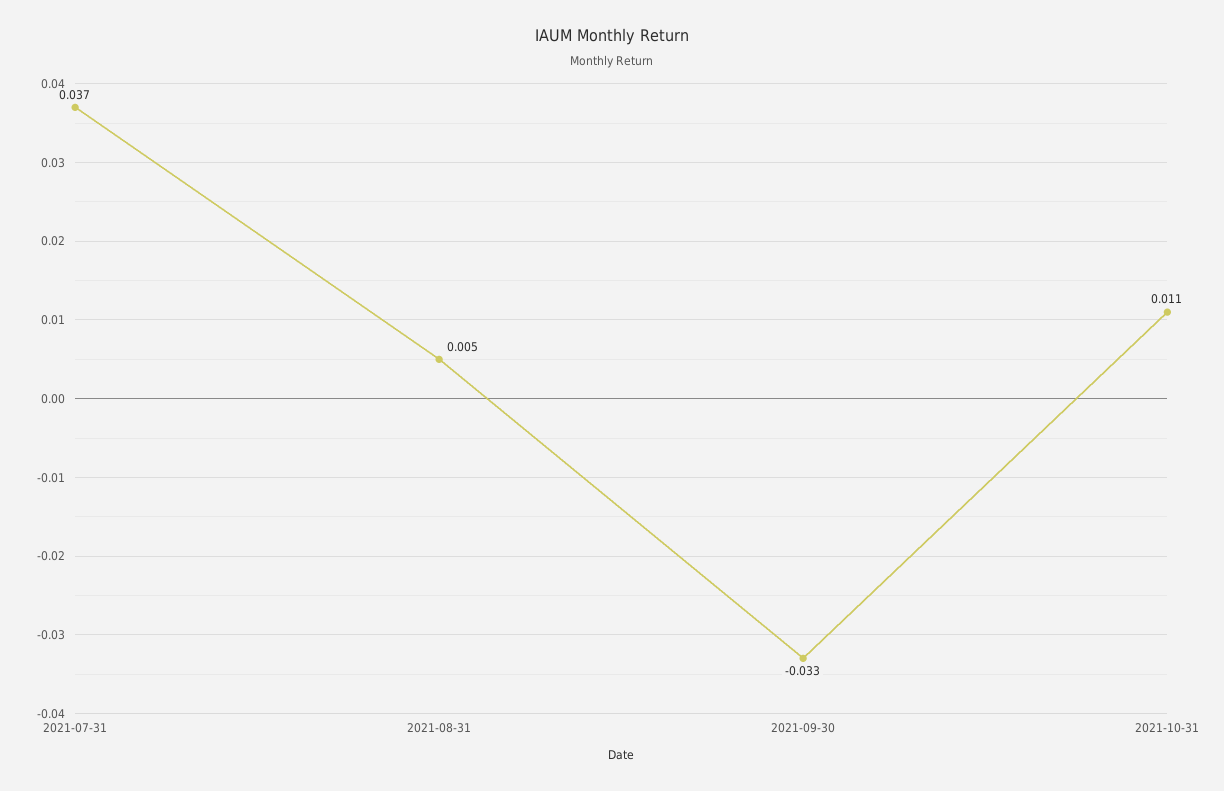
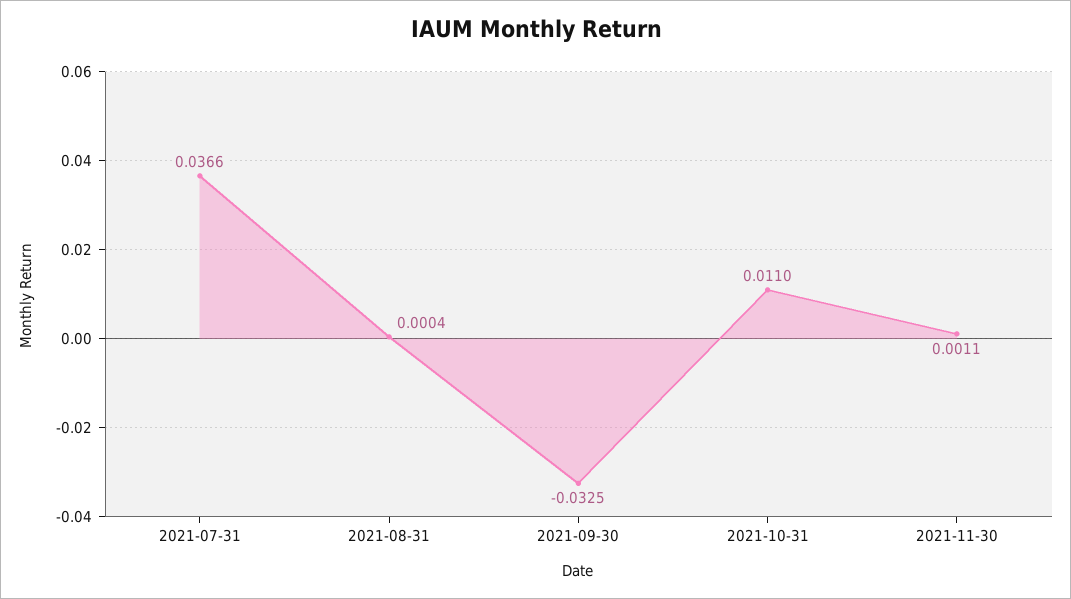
2021-08-31: 0.005 -> 0.0004
2021-11-30: none -> 0.0011

